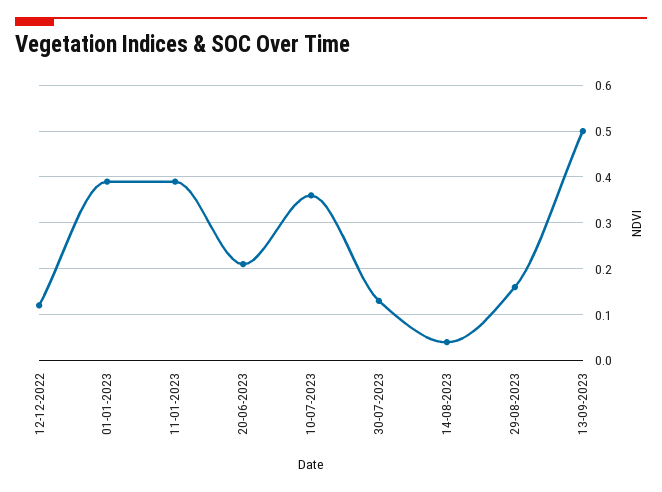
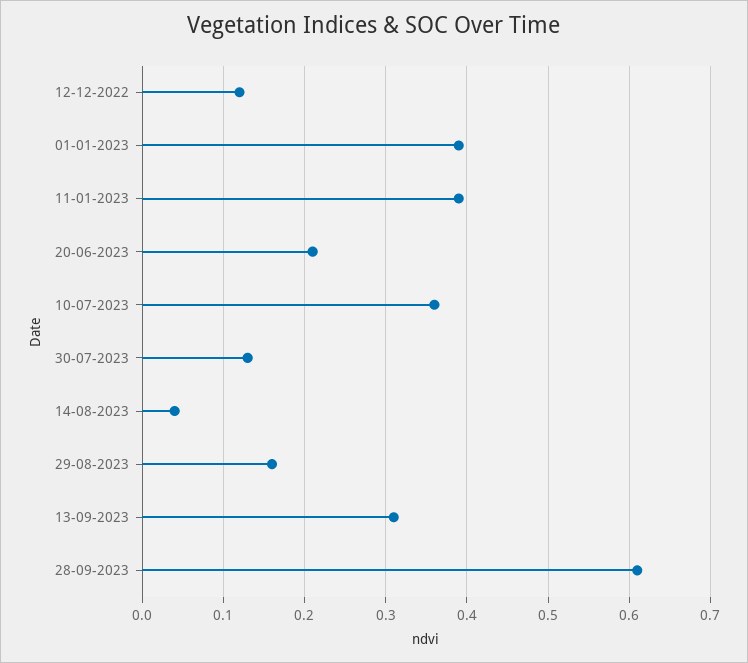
13-09-2023: 0.5 -> 0.31
28-09-2023: none -> 0.61

